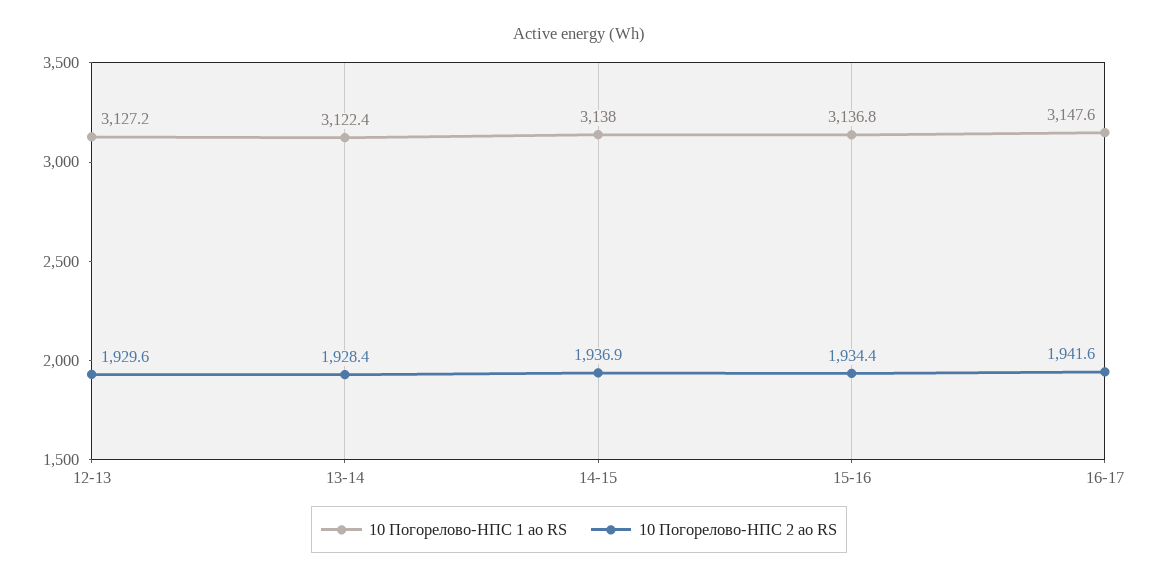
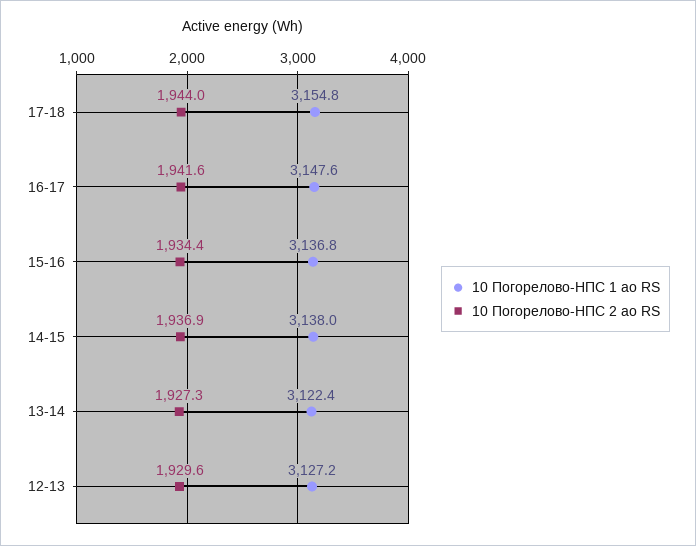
10 Погорелово-НПС 2 ао RS, 13-14: 1928.4 -> 1927.3
10 Погорелово-НПС 1 ао RS, 17-18: none -> 3154.8
10 Погорелово-НПС 2 ао RS, 17-18: none -> 1944

